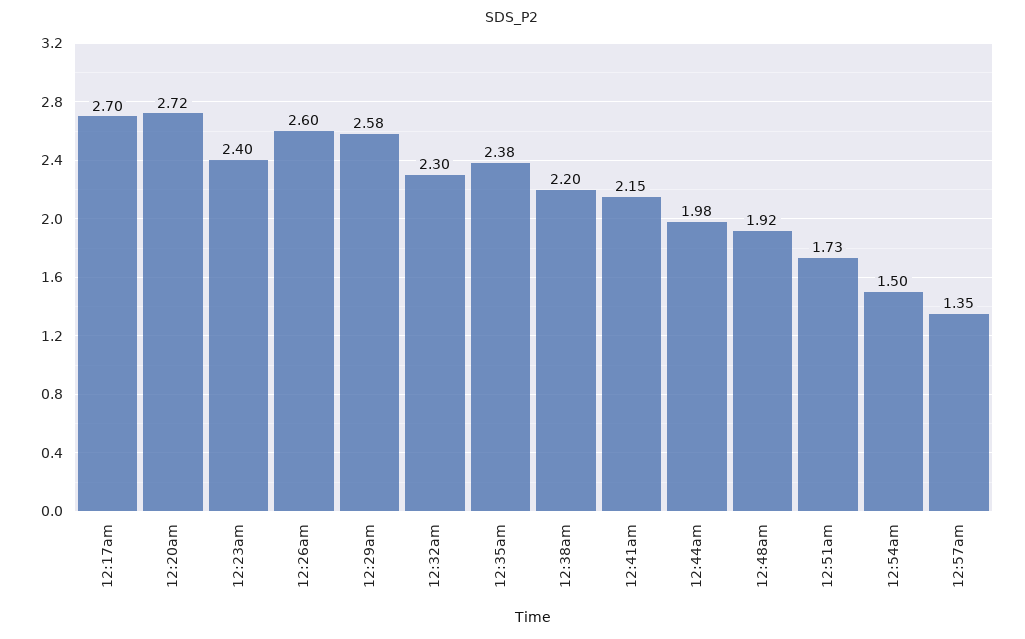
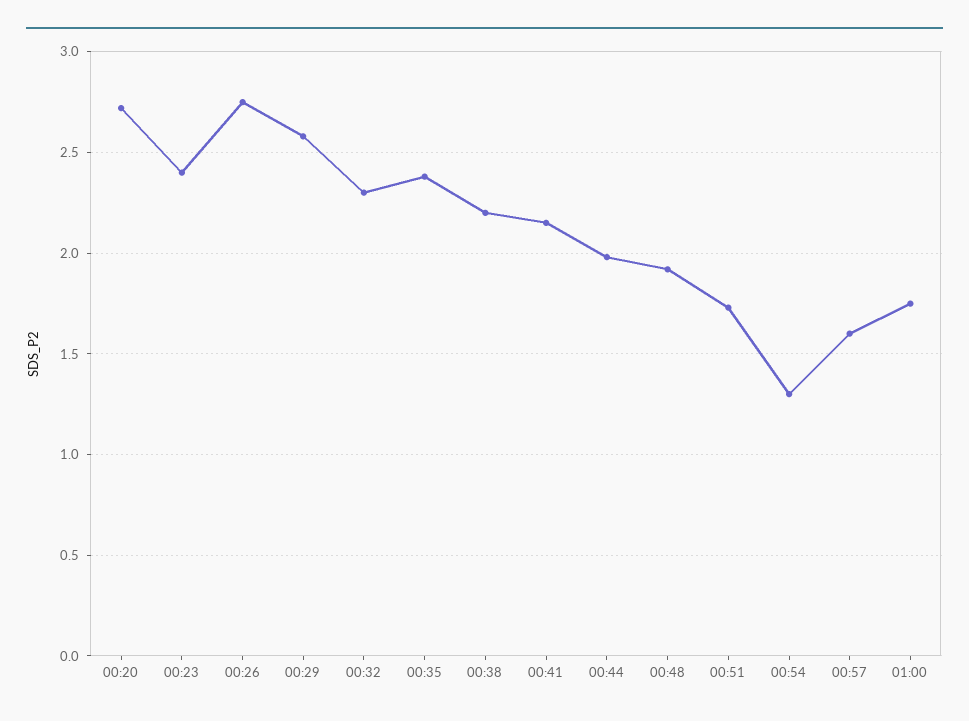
12:17am: 2.7 -> none
12:26am: 2.6 -> 2.75
12:54am: 1.5 -> 1.3
12:57am: 1.35 -> 1.6
01:00: none -> 1.75

